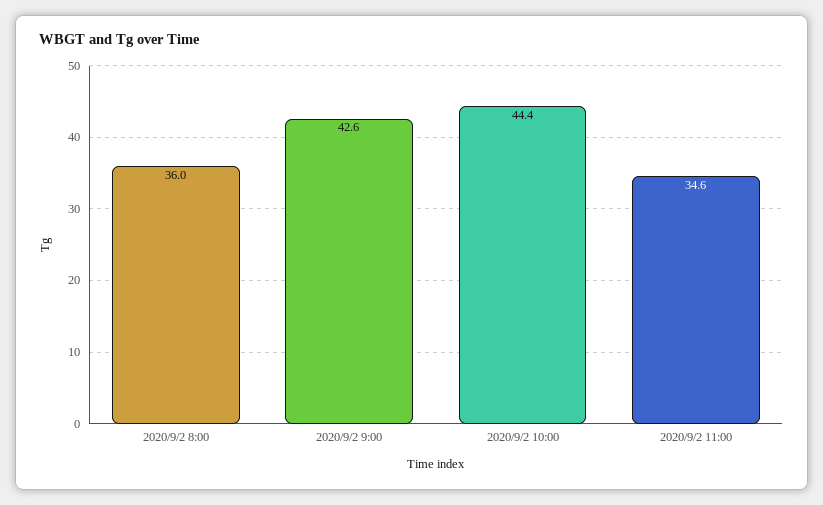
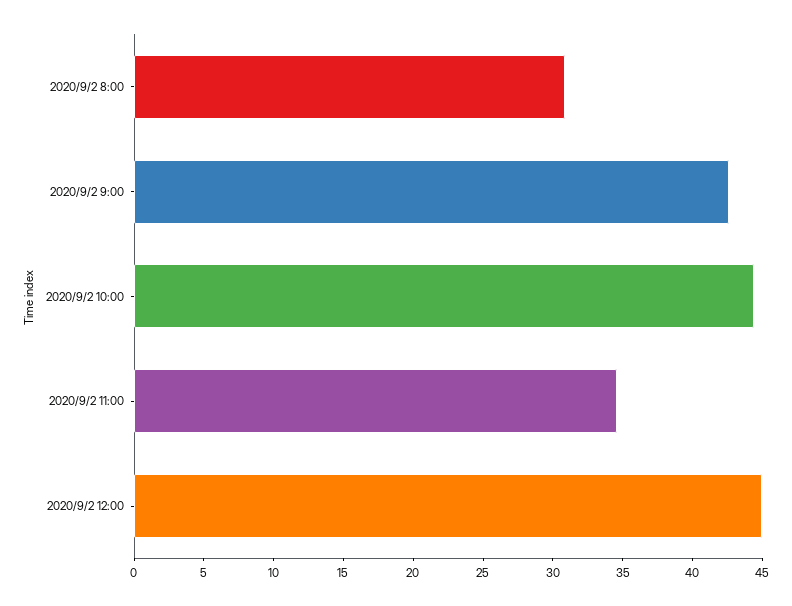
2020/9/2 8:00: 36 -> 31
2020/9/2 12:00: none -> 45

